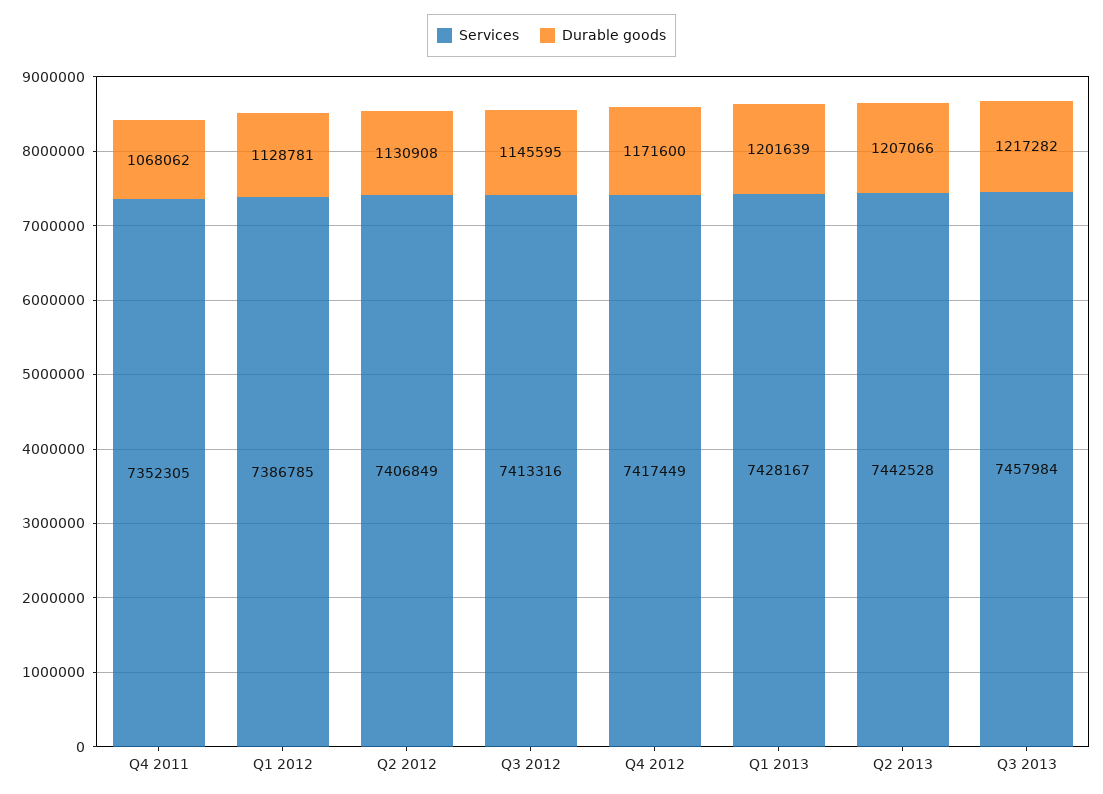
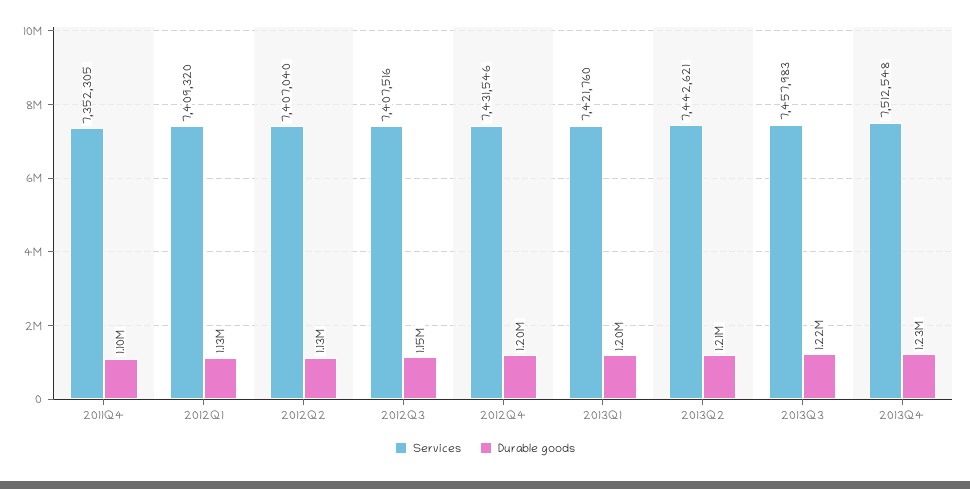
Durable goods, Q4 2011: 1068062 -> 1100000
Services, Q1 2012: 7386785 -> 7409320
Services, Q2 2012: 7406849 -> 7407040
Services, Q3 2012: 7413316 -> 7407516
Services, Q4 2012: 7417449 -> 7431546
Durable goods, Q4 2012: 1171600 -> 1200000
Services, Q1 2013: 7428167 -> 7421760
Services, Q2 2013: 7442528 -> 7442621
Services, Q3 2013: 7457984 -> 7457983
Services, 2013Q4: none -> 7512548
Durable goods, 2013Q4: none -> 1230000

